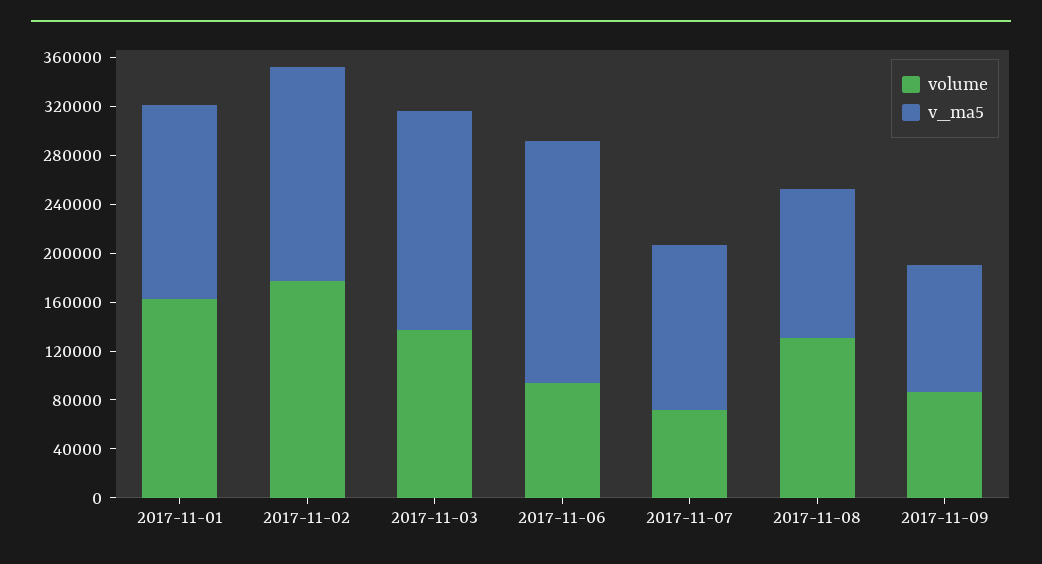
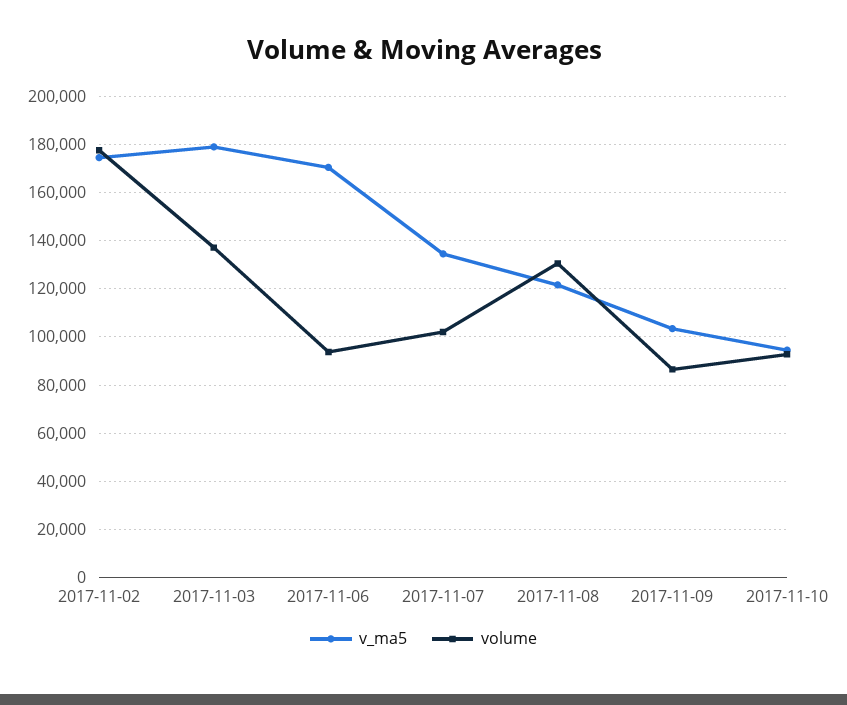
volume, 2017-11-01: 160000 -> none
v_ma5, 2017-11-01: 160000 -> none
v_ma5, 2017-11-06: 200000 -> 170000
volume, 2017-11-07: 70000 -> 102500
v_ma5, 2017-11-10: none -> 95000
volume, 2017-11-10: none -> 92500

